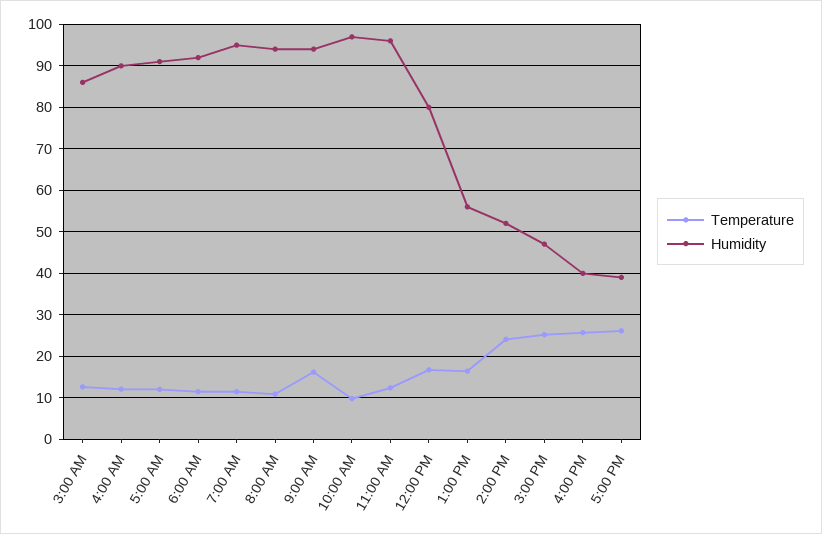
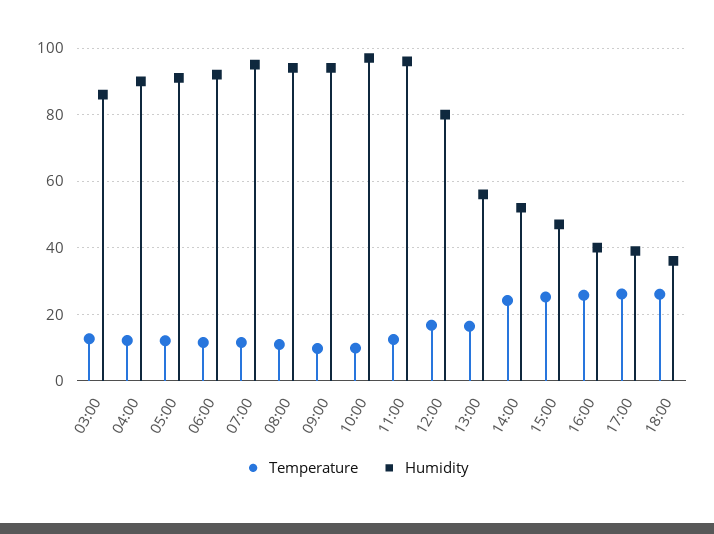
Temperature, 9:00 AM: 16 -> 10
Temperature, 18:00: none -> 26
Humidity, 18:00: none -> 36

